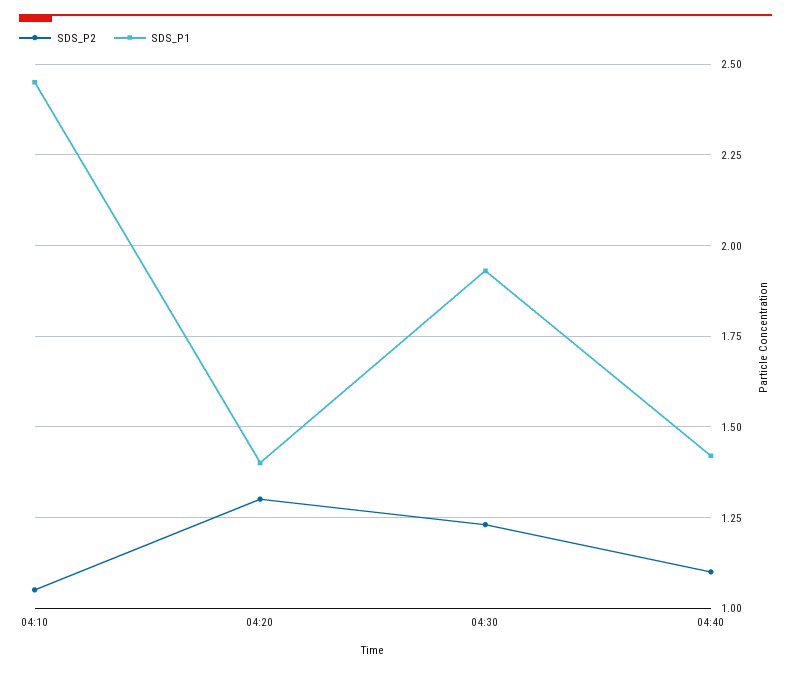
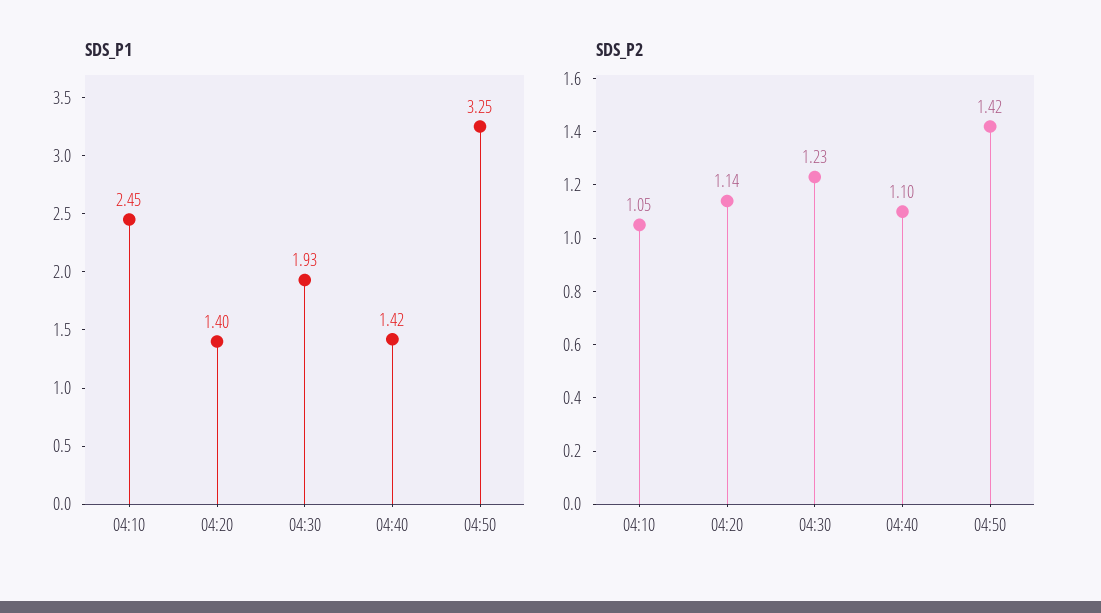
SDS_P2, 04:20: 1.3 -> 1.14
SDS_P1, 04:50: none -> 3.25
SDS_P2, 04:50: none -> 1.42

